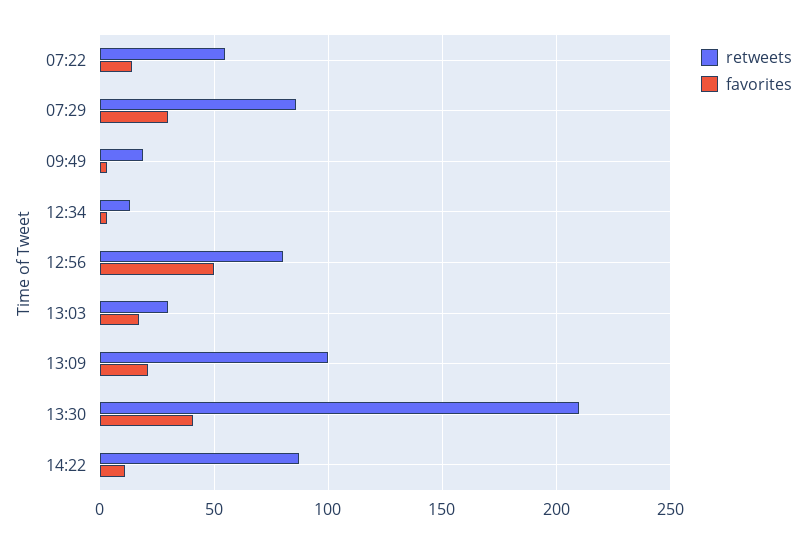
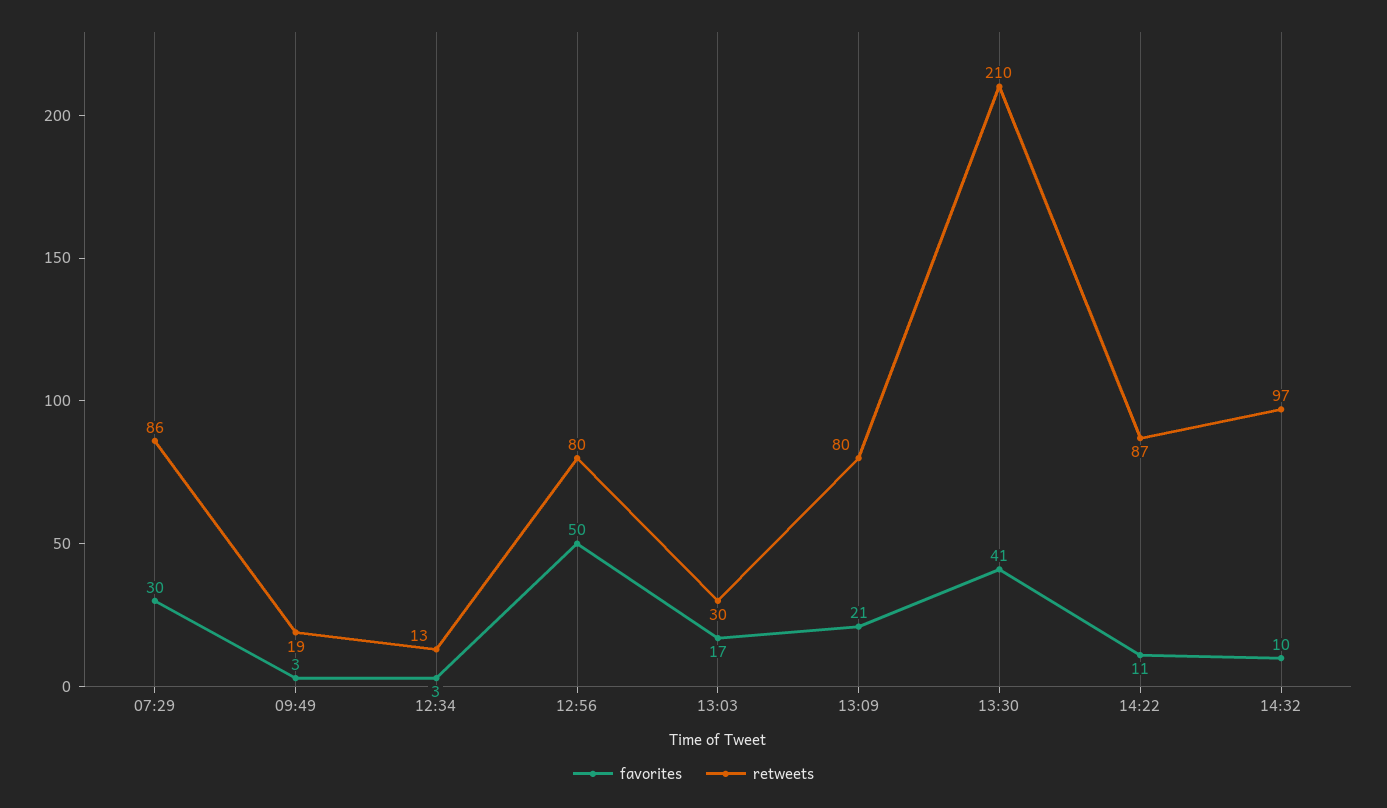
retweets, 07:22: 55 -> none
favorites, 07:22: 15 -> none
retweets, 13:09: 100 -> 80
favorites, 14:32: none -> 10
retweets, 14:32: none -> 97

